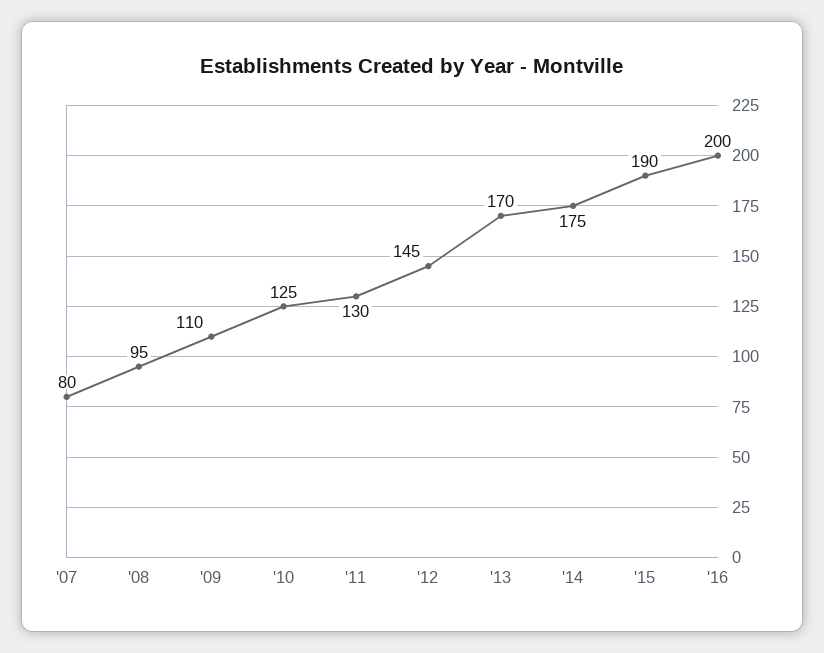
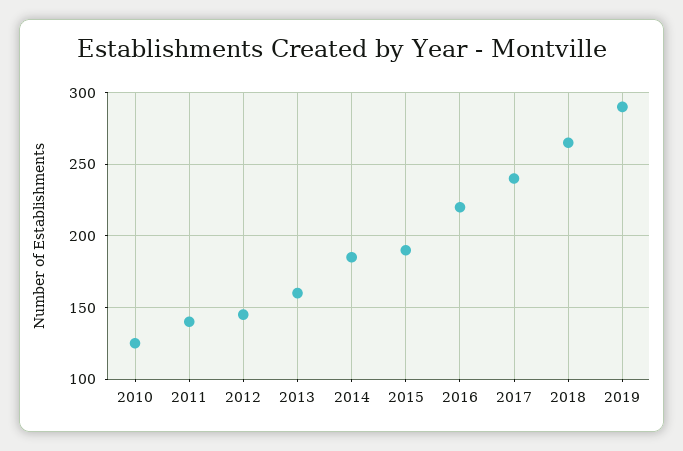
'07: 80 -> none
'08: 95 -> none
'09: 110 -> none
'11: 130 -> 140
'13: 170 -> 160
'14: 175 -> 185
'16: 200 -> 220
2017: none -> 240
2018: none -> 265
2019: none -> 290

